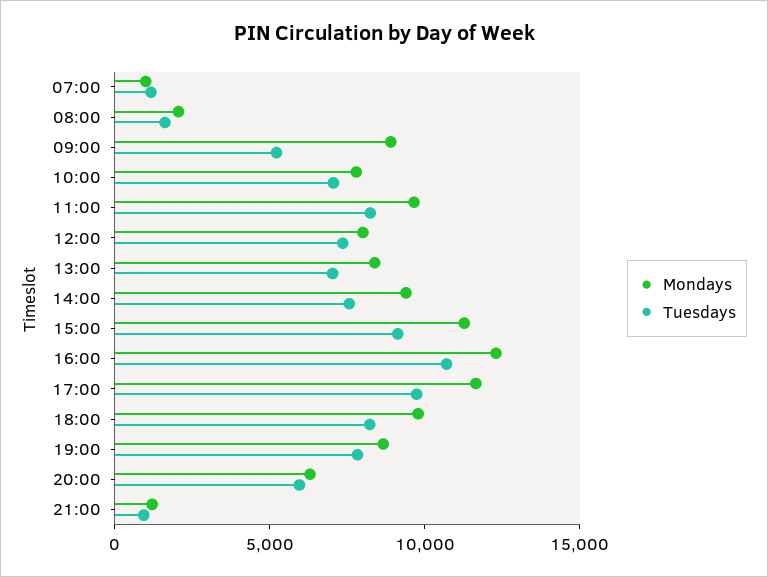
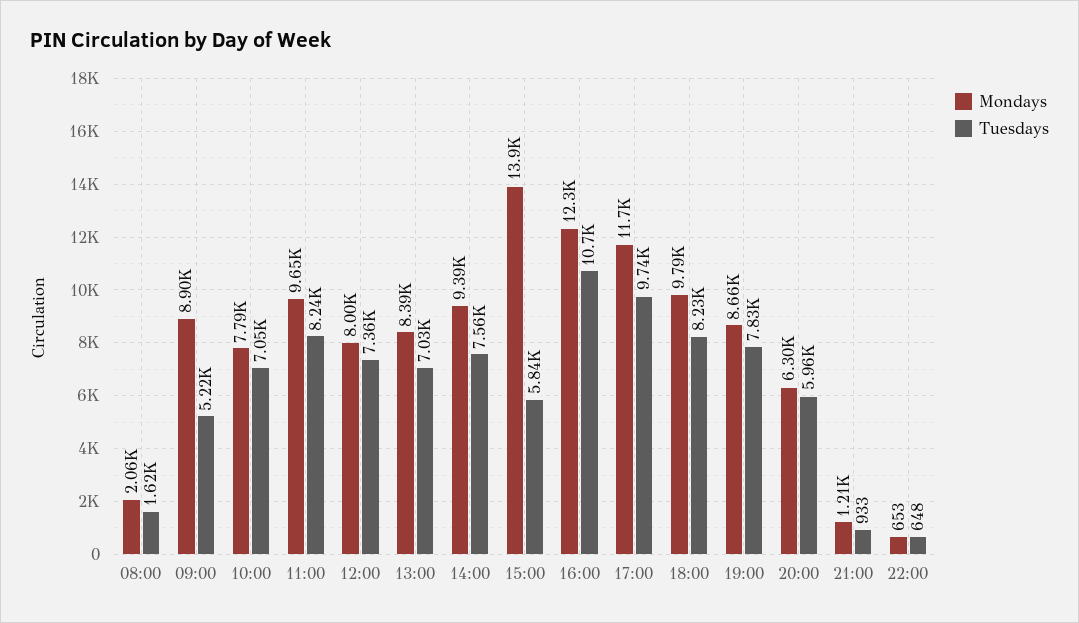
Mondays, 07:00: 1000 -> none
Tuesdays, 07:00: 1000 -> none
Mondays, 15:00: 11000 -> 13900
Tuesdays, 15:00: 9000 -> 5840
Mondays, 22:00: none -> 653
Tuesdays, 22:00: none -> 648

